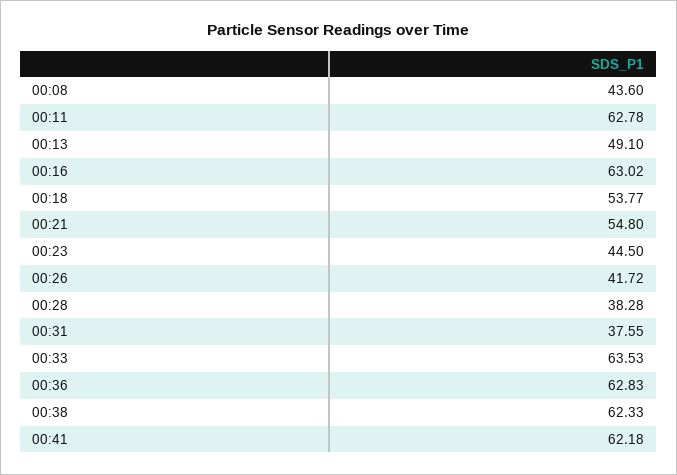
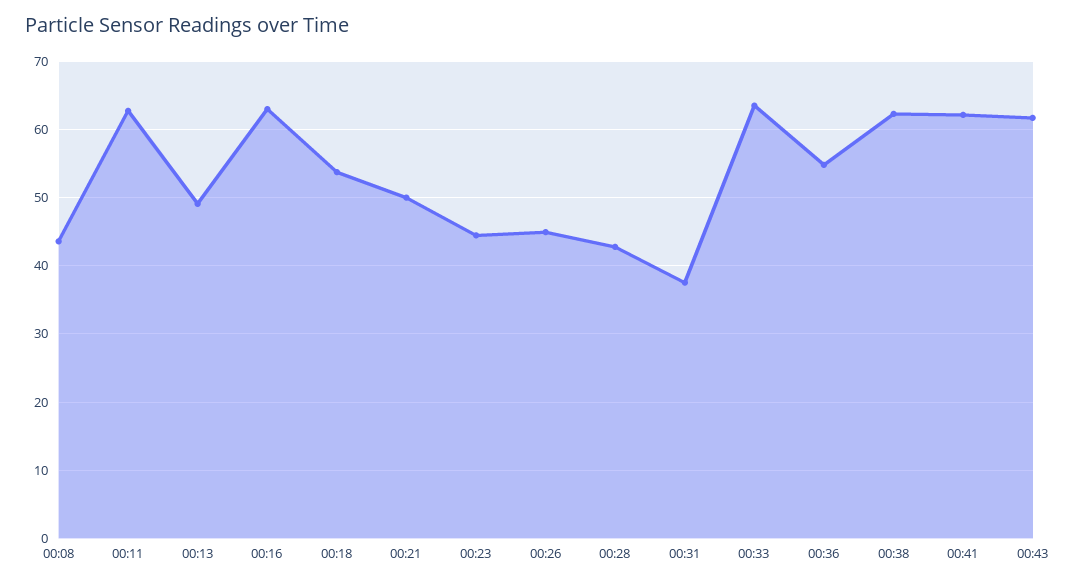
00:21: 54.8 -> 50
00:26: 41.72 -> 45
00:28: 38.28 -> 43
00:36: 62.83 -> 55
00:43: none -> 62

